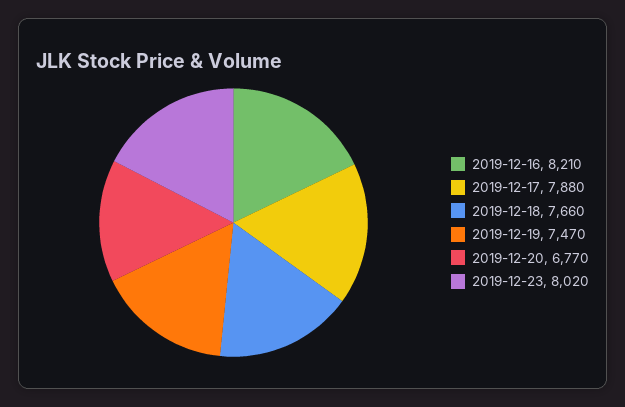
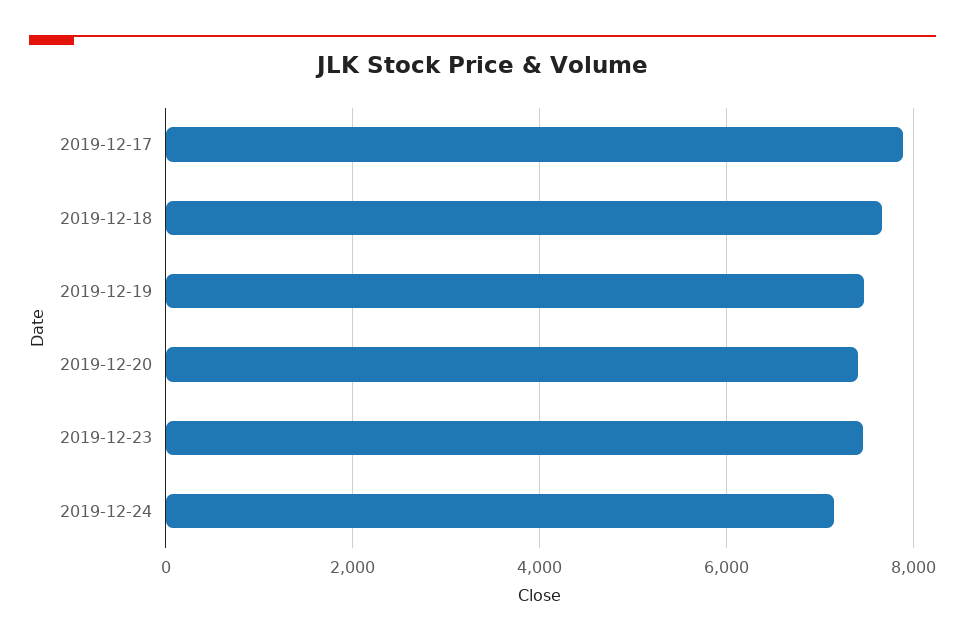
2019-12-16: 8210 -> none
2019-12-20: 6770 -> 7400
2019-12-23: 8020 -> 7400
2019-12-24: none -> 7200

